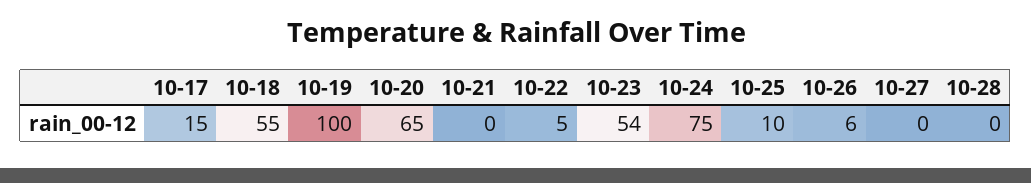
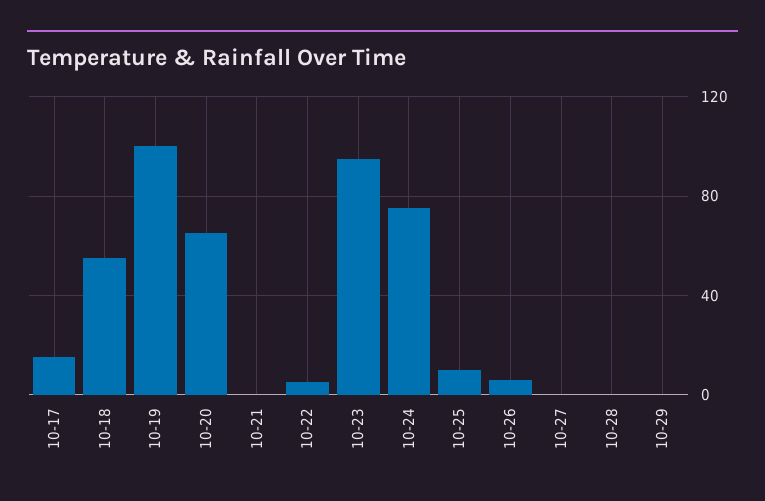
10-23: 54 -> 95
10-29: none -> 0

